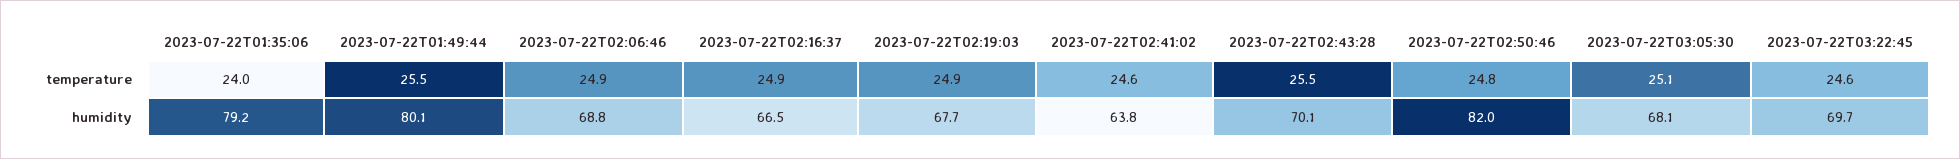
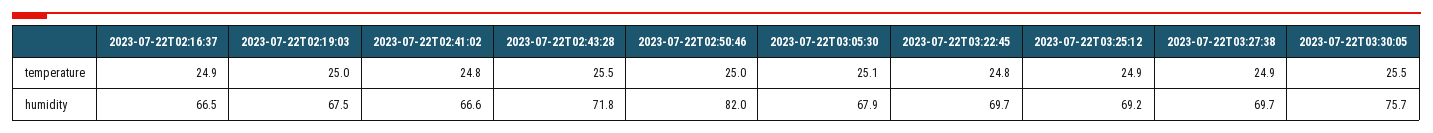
2023-07-22T01:35:06, temperature: 24 -> none
2023-07-22T01:49:44, temperature: 25.5 -> none
2023-07-22T02:06:46, temperature: 24.9 -> none
2023-07-22T02:19:03, temperature: 24.9 -> 25
2023-07-22T02:41:02, temperature: 24.6 -> 24.8
2023-07-22T02:50:46, temperature: 24.8 -> 25
2023-07-22T03:22:45, temperature: 24.6 -> 24.8
2023-07-22T01:35:06, humidity: 79.2 -> none
2023-07-22T01:49:44, humidity: 80.1 -> none
2023-07-22T02:06:46, humidity: 68.8 -> none
2023-07-22T02:19:03, humidity: 67.7 -> 67.5
2023-07-22T02:41:02, humidity: 63.8 -> 66.6
2023-07-22T02:43:28, humidity: 70.1 -> 71.8
2023-07-22T03:05:30, humidity: 68.1 -> 67.9
2023-07-22T03:25:12, temperature: none -> 24.9
2023-07-22T03:27:38, temperature: none -> 24.9
2023-07-22T03:30:05, temperature: none -> 25.5
2023-07-22T03:25:12, humidity: none -> 69.2
2023-07-22T03:27:38, humidity: none -> 69.7
2023-07-22T03:30:05, humidity: none -> 75.7

